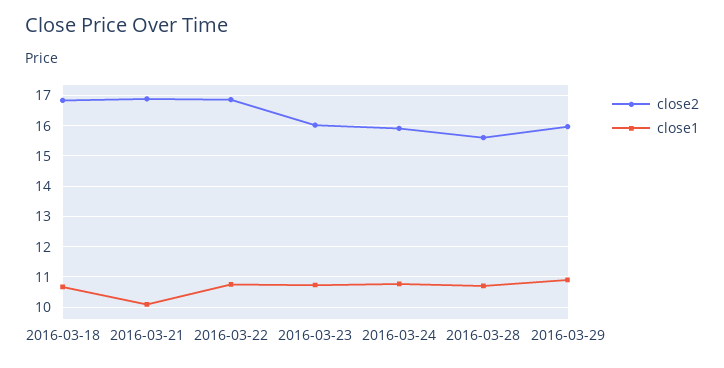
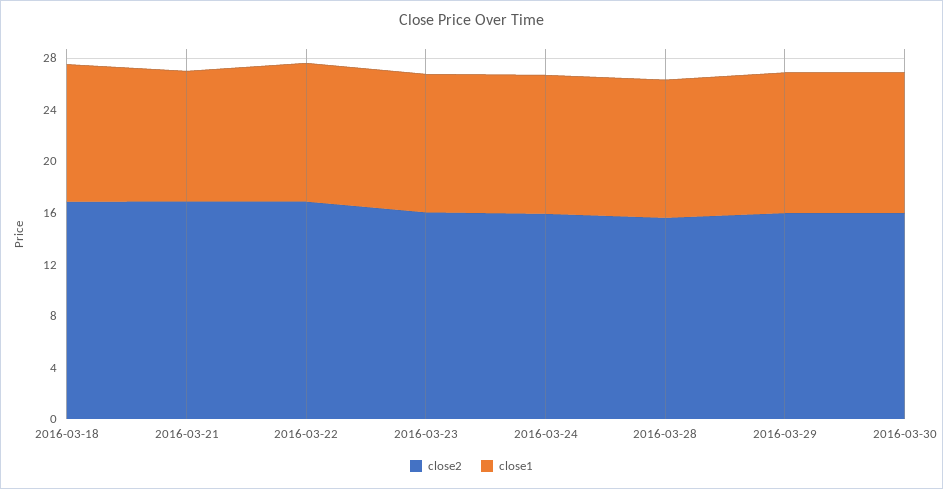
close2, 2016-03-30: none -> 16
close1, 2016-03-30: none -> 11

